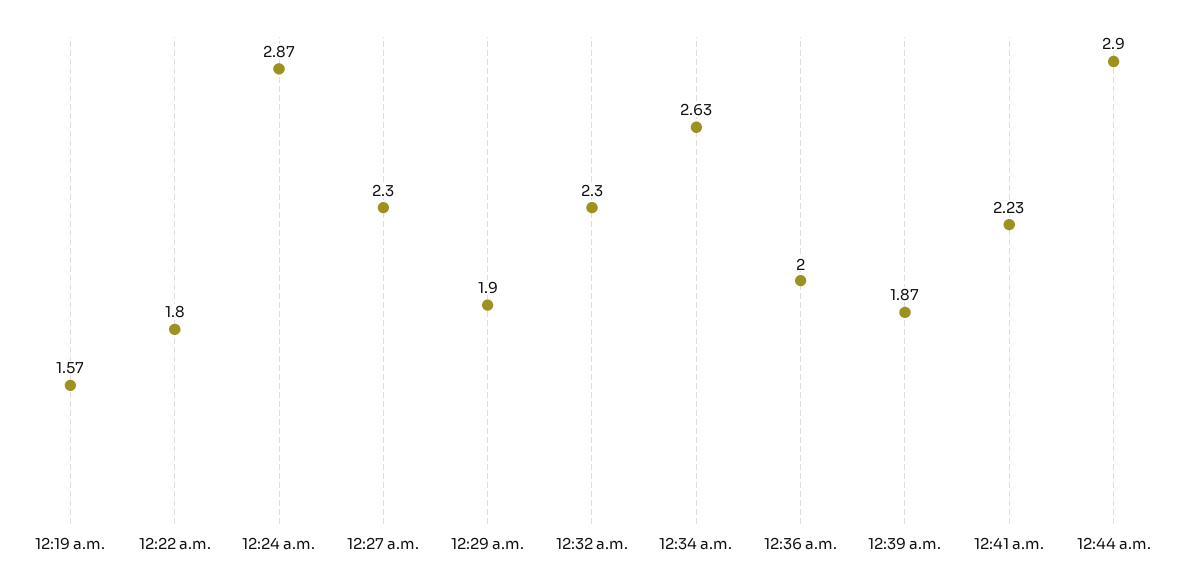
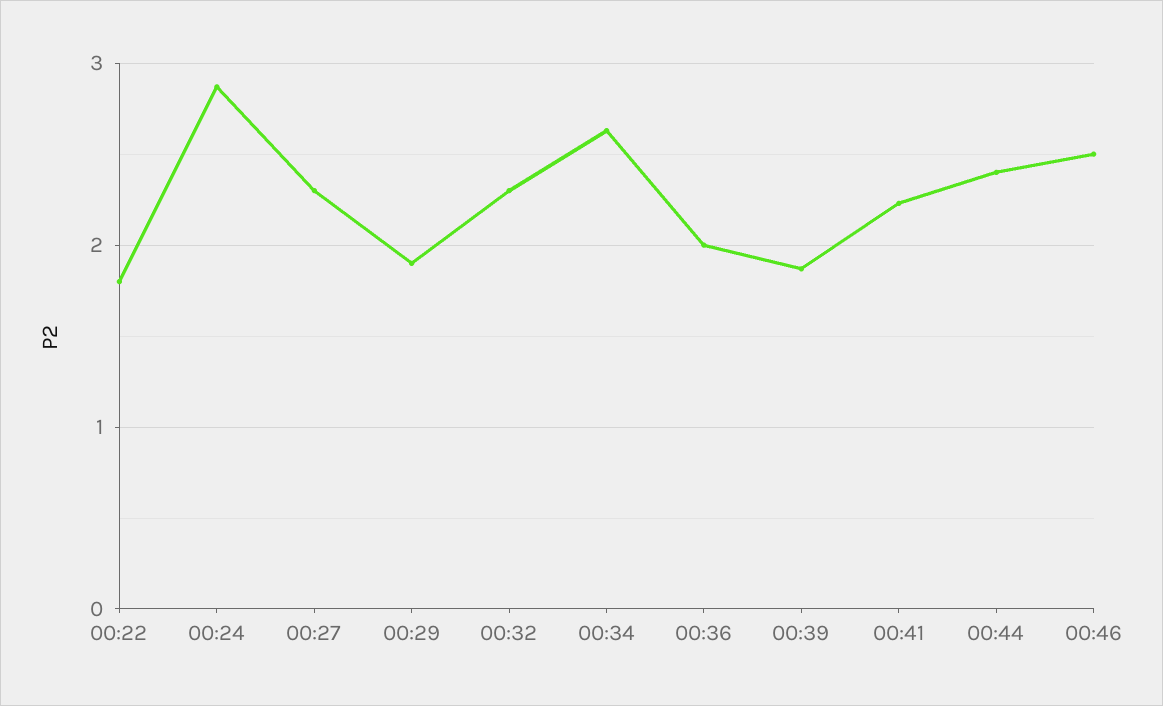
12:19 a.m.: 1.57 -> none
12:44 a.m.: 2.9 -> 2.4
00:46: none -> 2.5

